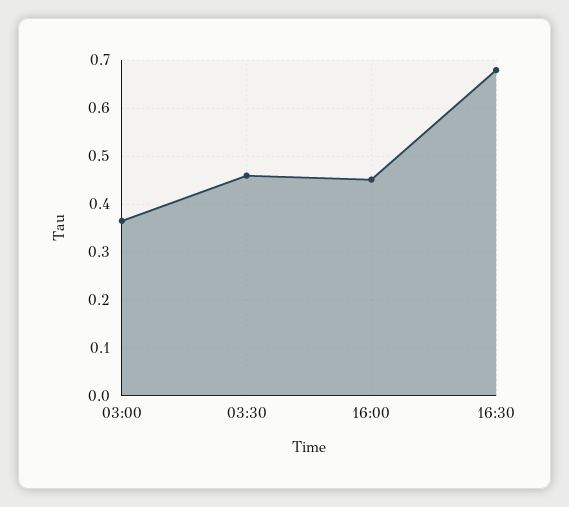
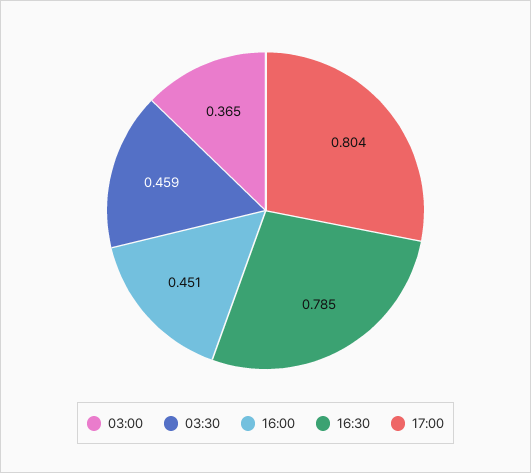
16:30: 0.68 -> 0.785
17:00: none -> 0.804

